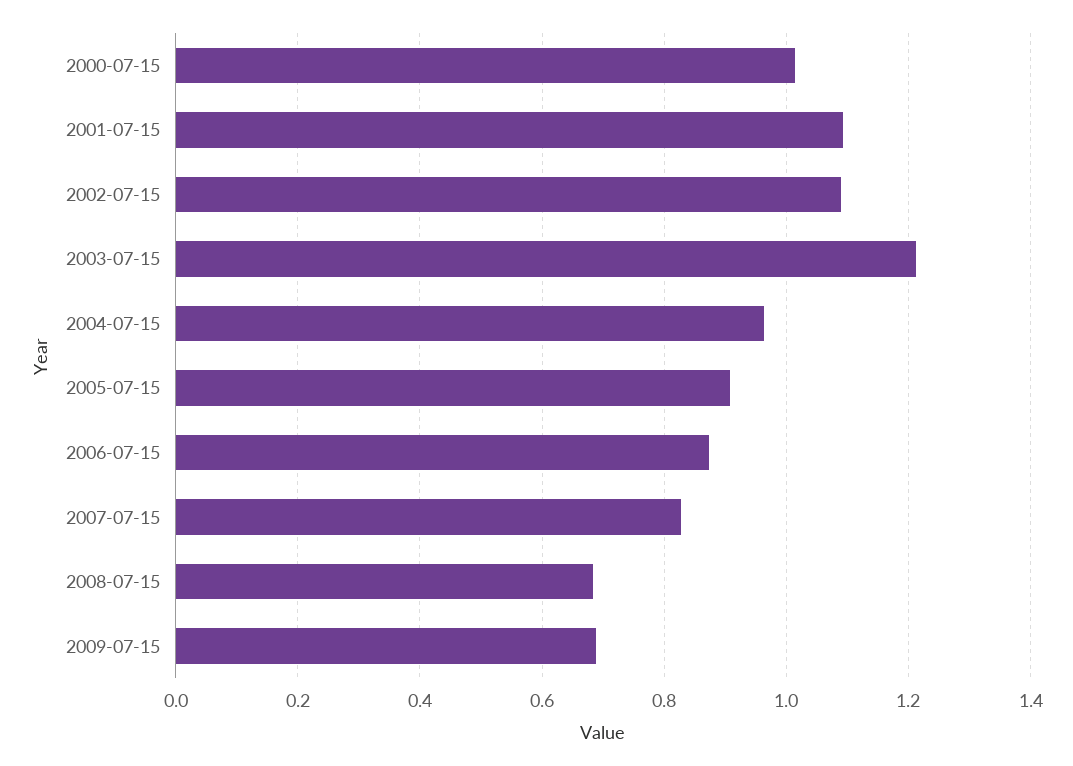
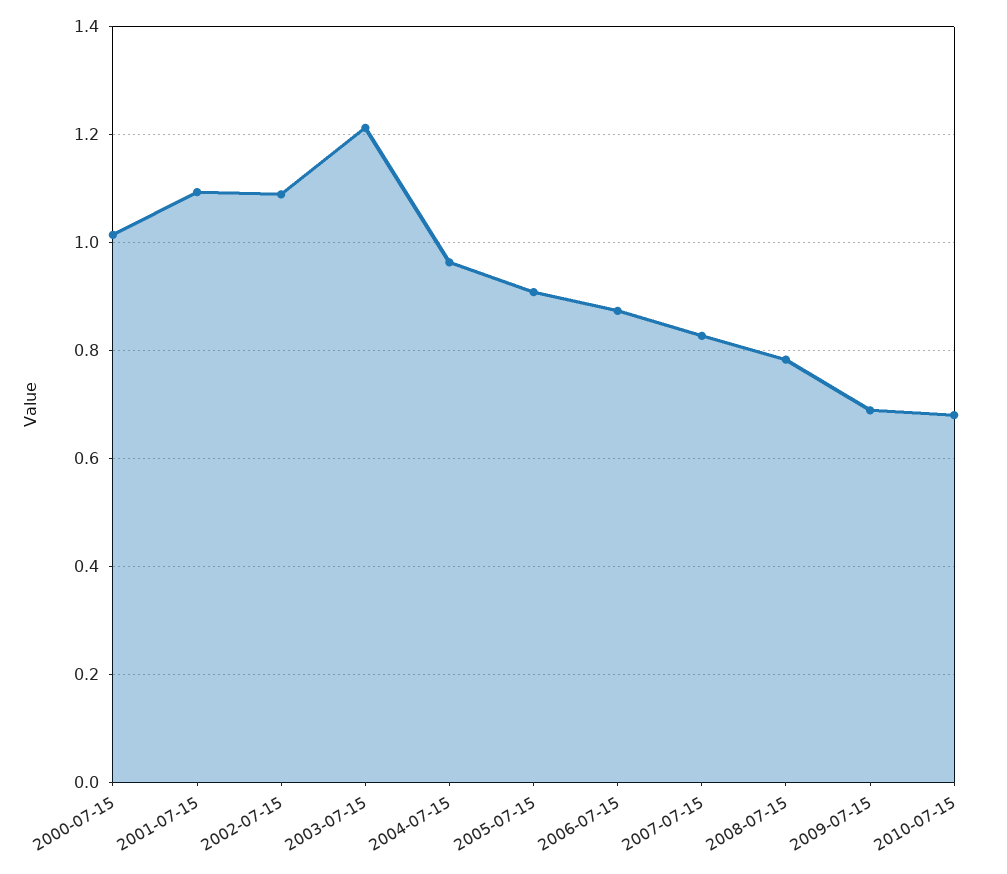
2008-07-15: 0.68 -> 0.78
2010-07-15: none -> 0.68

